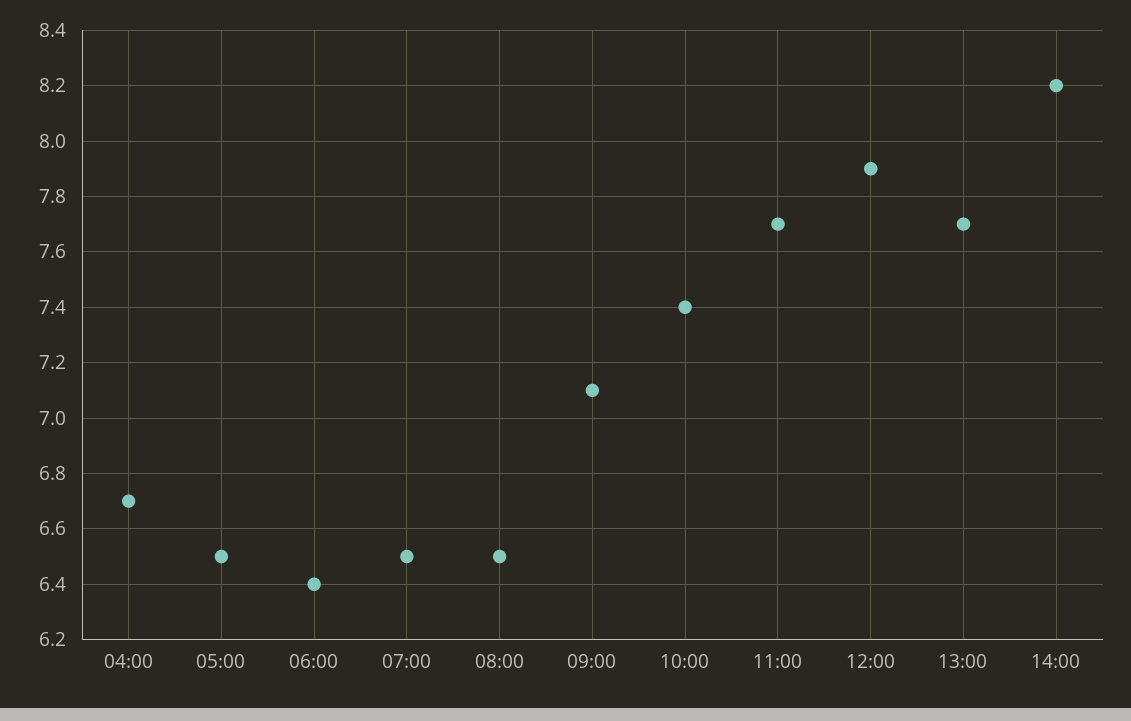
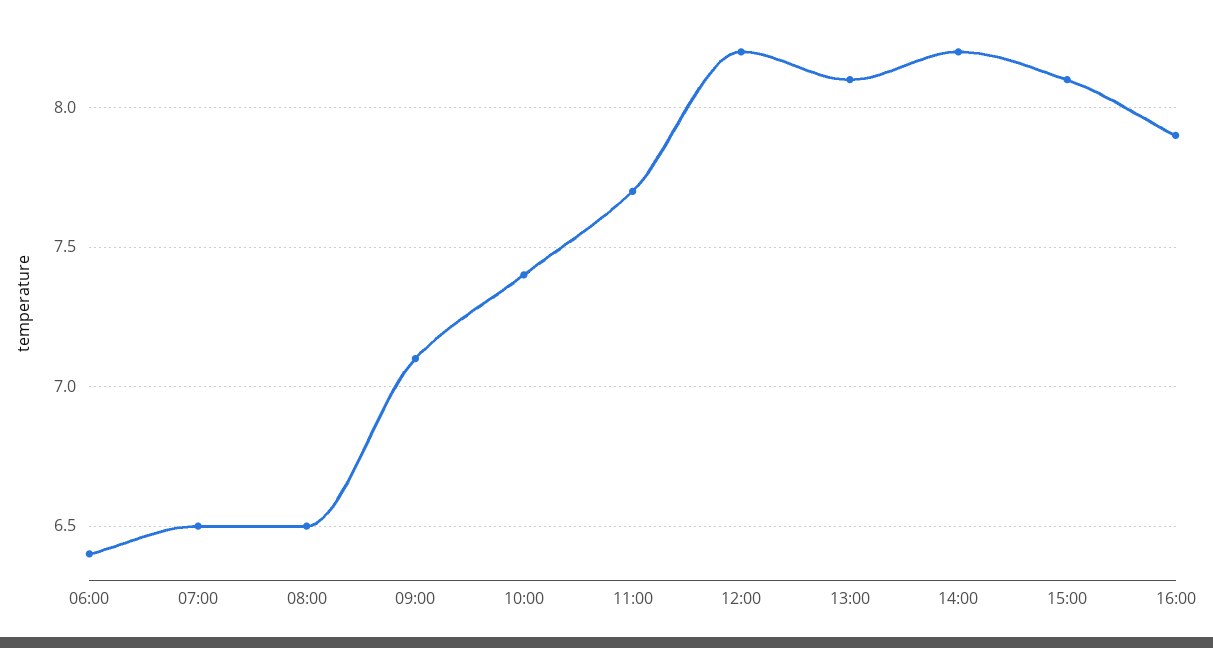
04:00: 6.7 -> none
05:00: 6.5 -> none
12:00: 7.9 -> 8.2
13:00: 7.7 -> 8.1
15:00: none -> 8.1
16:00: none -> 7.9

